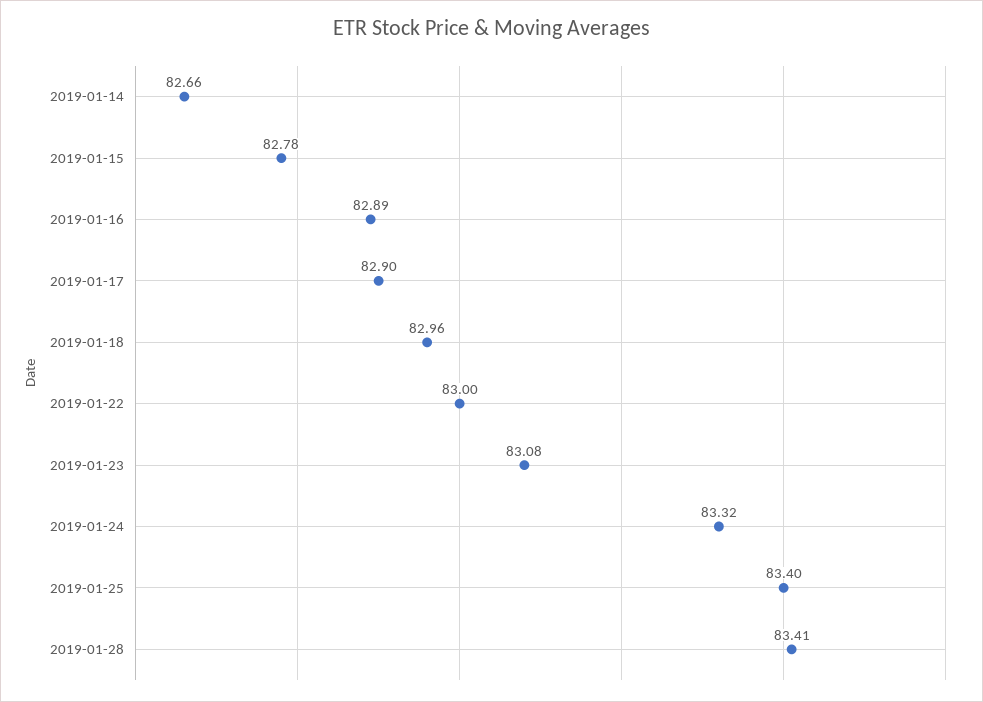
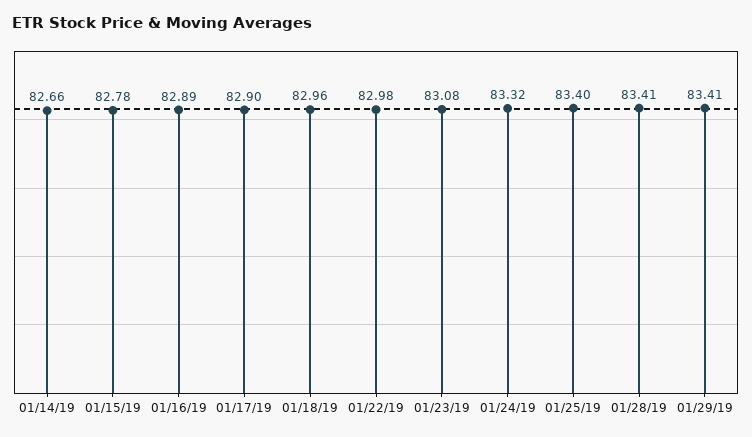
2019-01-22: 83 -> 82.98
01/29/19: none -> 83.41

